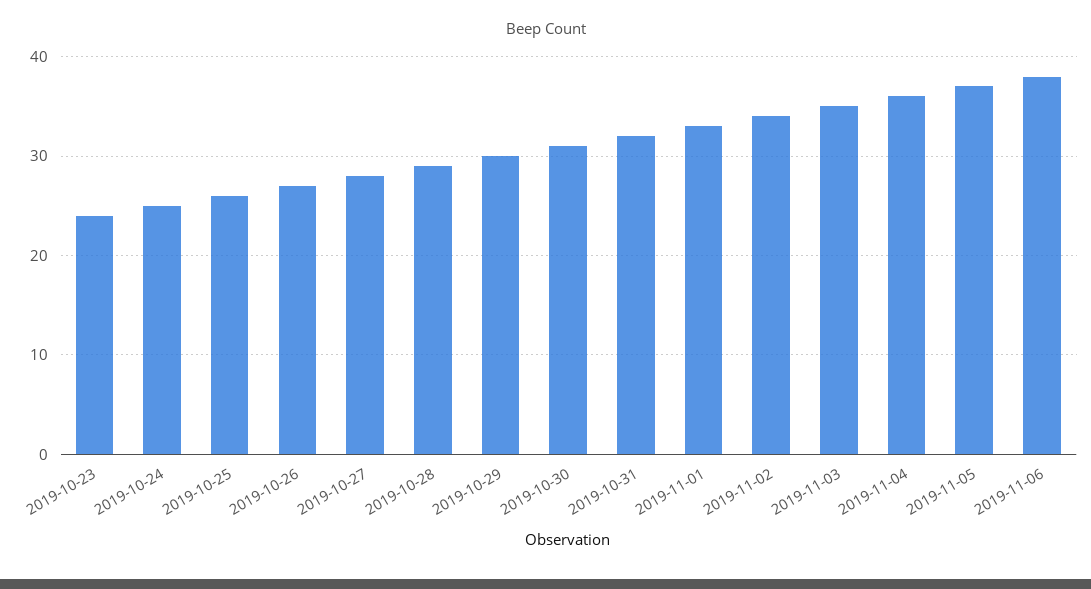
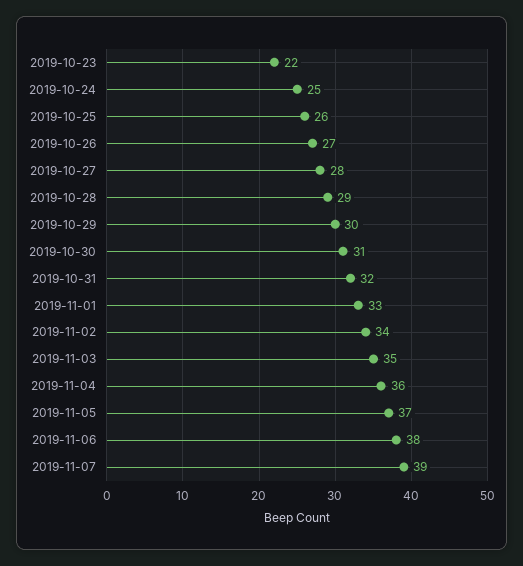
2019-10-23: 24 -> 22
2019-11-07: none -> 39

